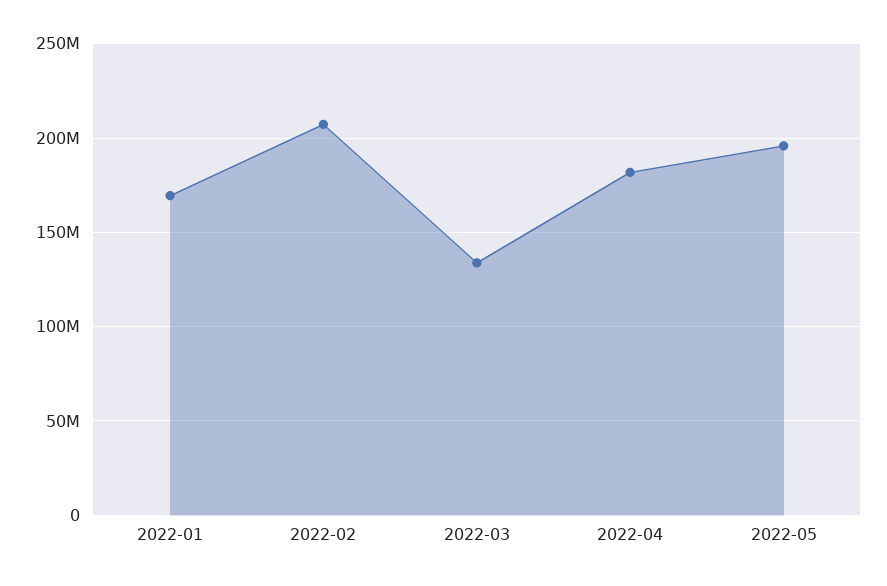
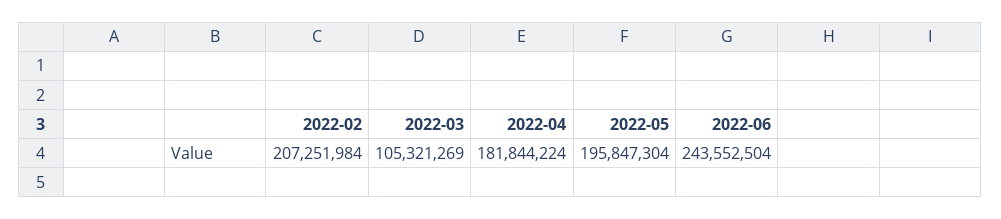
2022-01: 170000000 -> none
2022-03: 135000000 -> 105321269
2022-06: none -> 243552504

